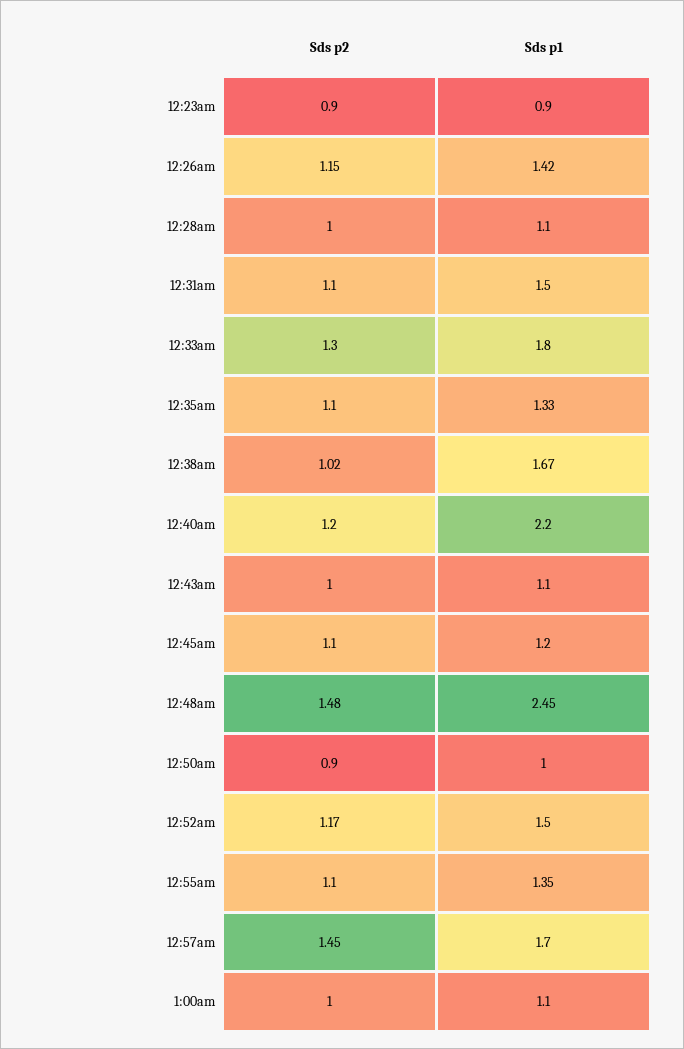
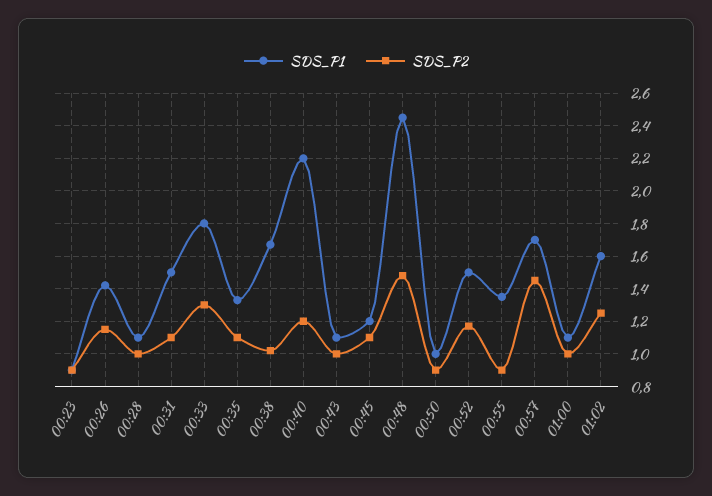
Sds p2, 12:55am: 1.1 -> 0.9
Sds p1, 01:02: none -> 1.6
Sds p2, 01:02: none -> 1.25

